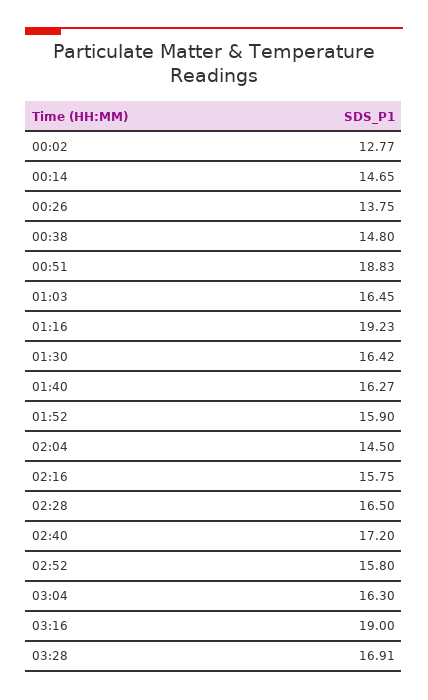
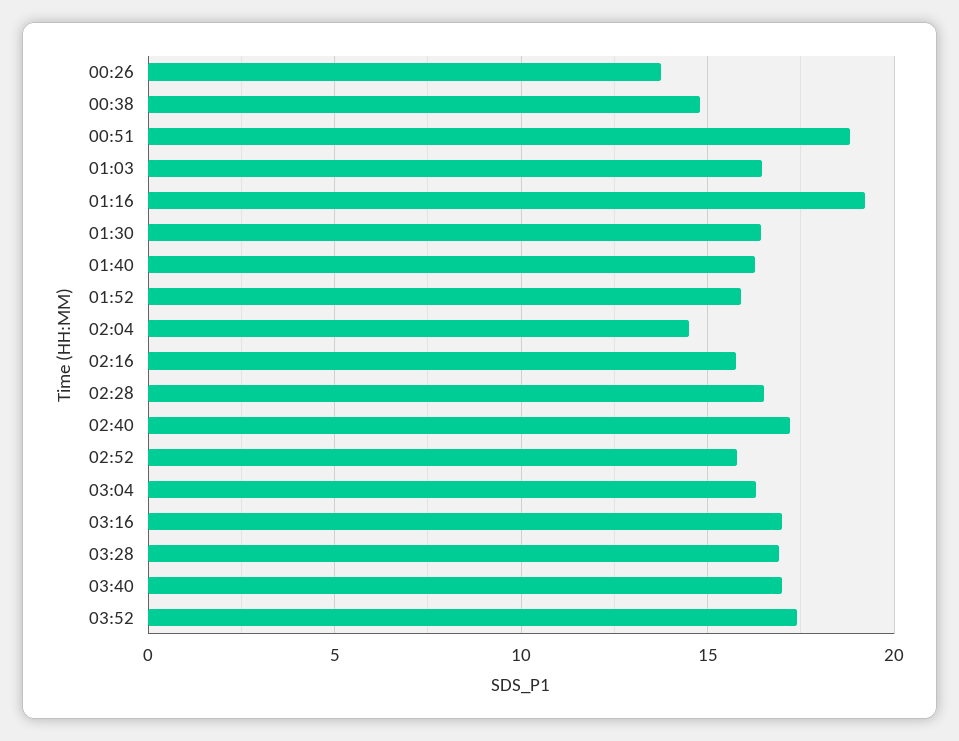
00:02: 12.77 -> none
00:14: 14.65 -> none
03:16: 19 -> 17
03:40: none -> 17
03:52: none -> 17.5

